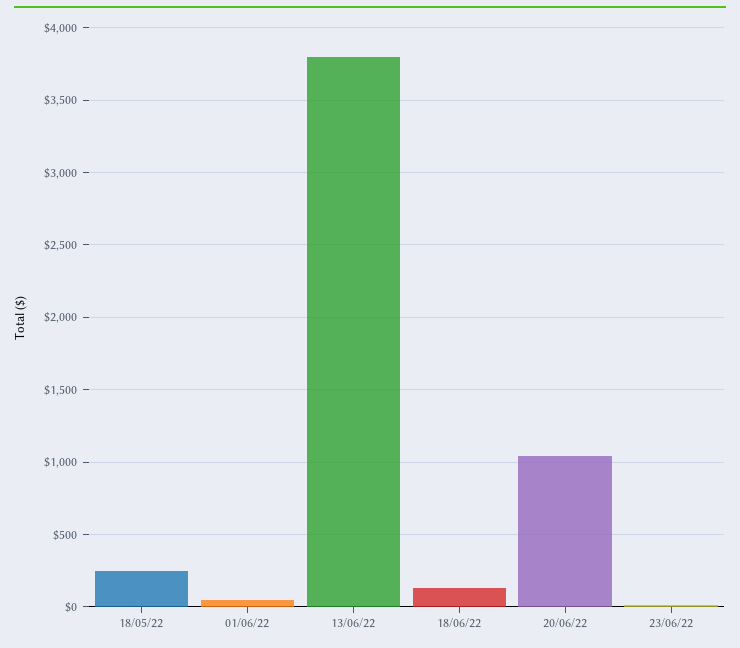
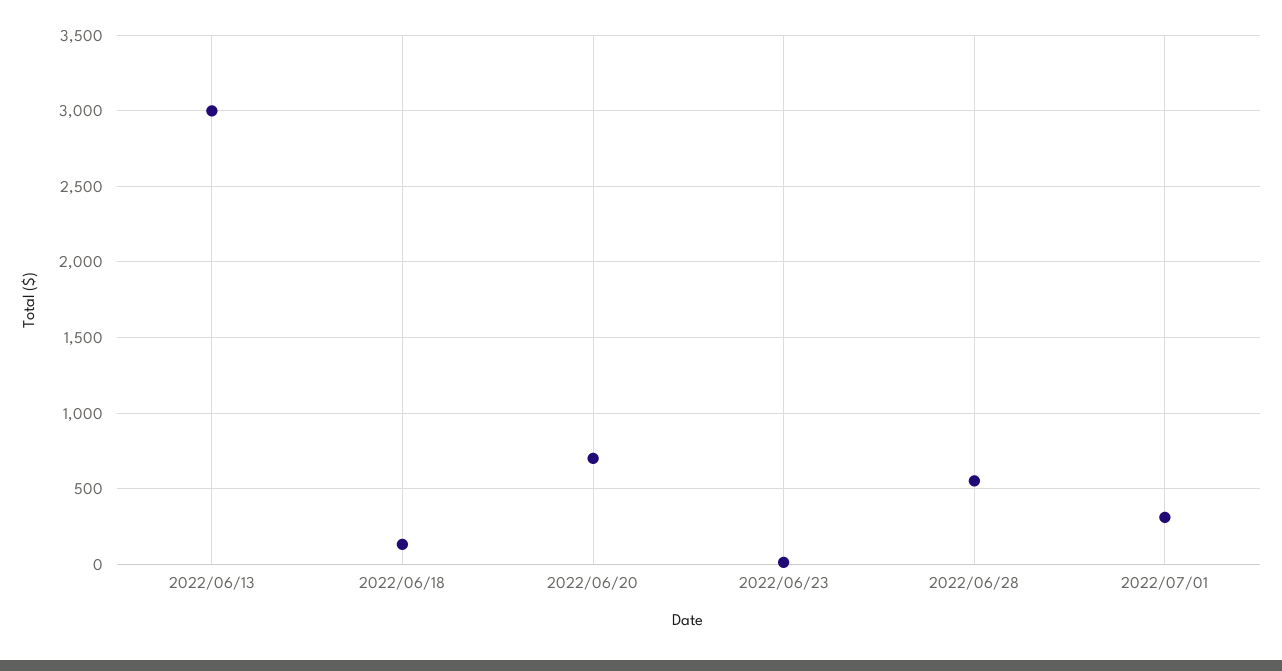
18/05/22: 250 -> none
01/06/22: 50 -> none
13/06/22: 3800 -> 3000
20/06/22: 1050 -> 700
2022/06/28: none -> 550
2022/07/01: none -> 300

